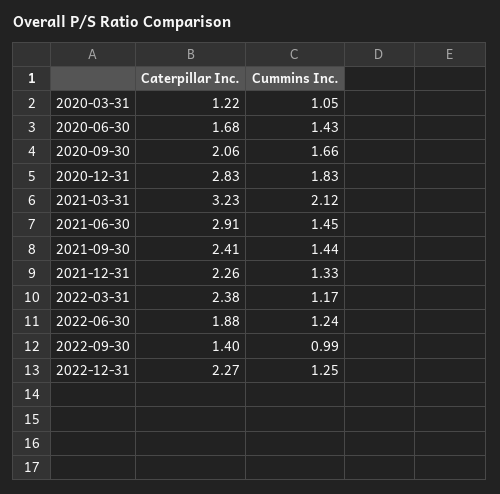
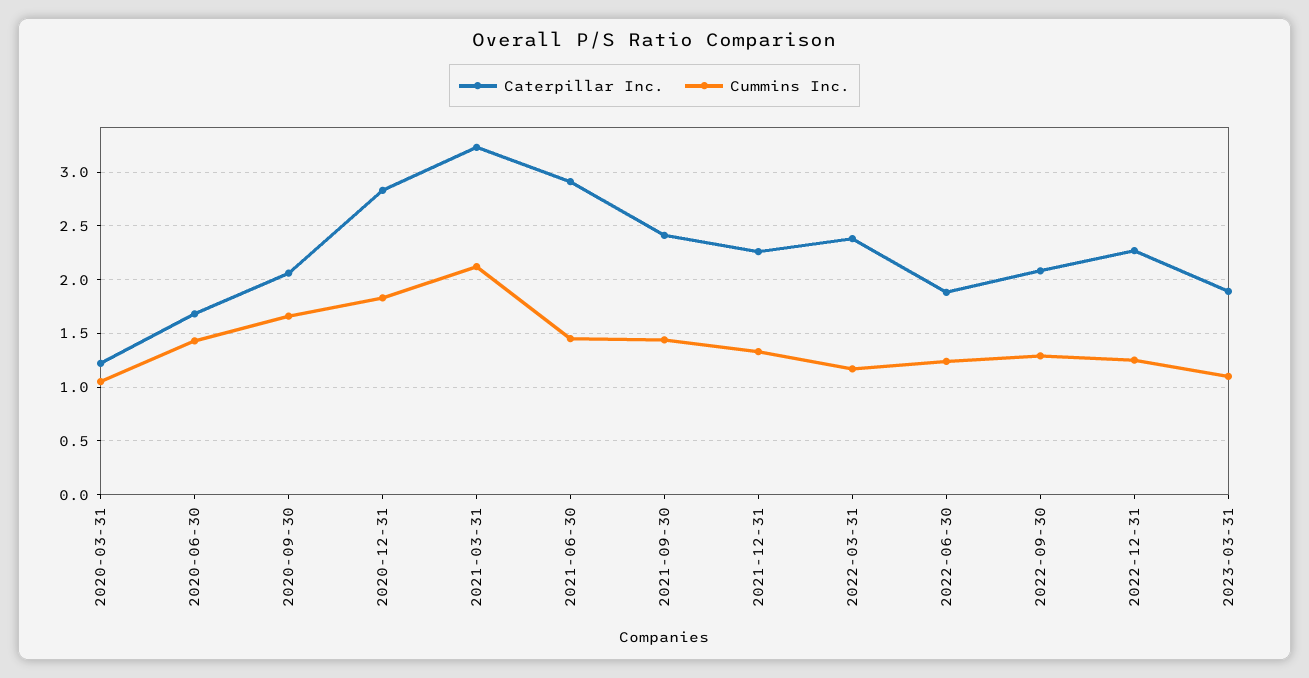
Caterpillar Inc., 2022-09-30: 1.4 -> 2.1
Cummins Inc., 2022-09-30: 0.99 -> 1.3
Caterpillar Inc., 2023-03-31: none -> 1.9
Cummins Inc., 2023-03-31: none -> 1.1

